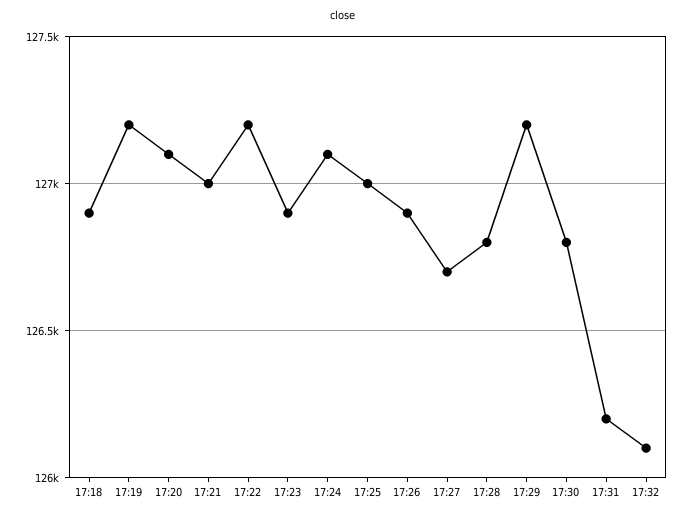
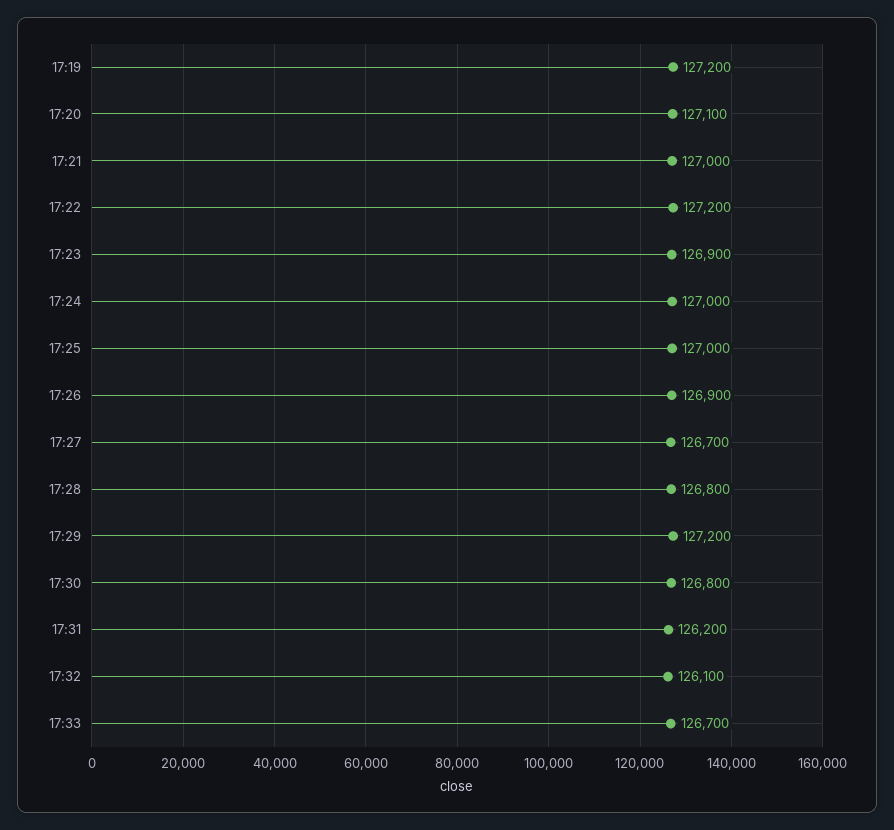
17:18: 126900 -> none
17:24: 127100 -> 127000
17:33: none -> 126700

